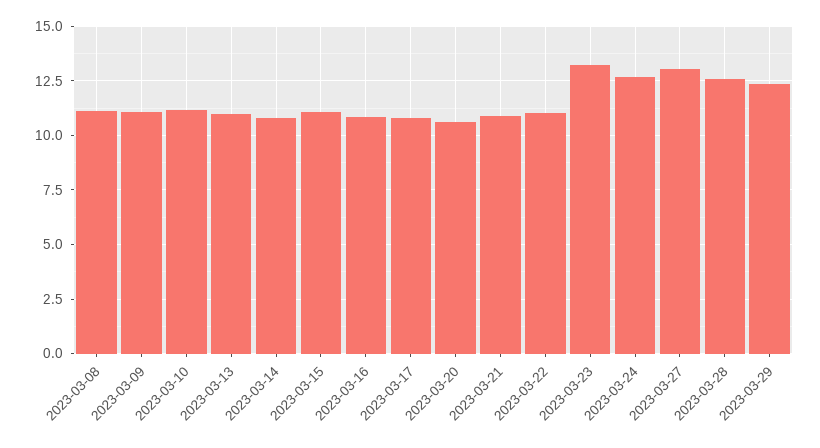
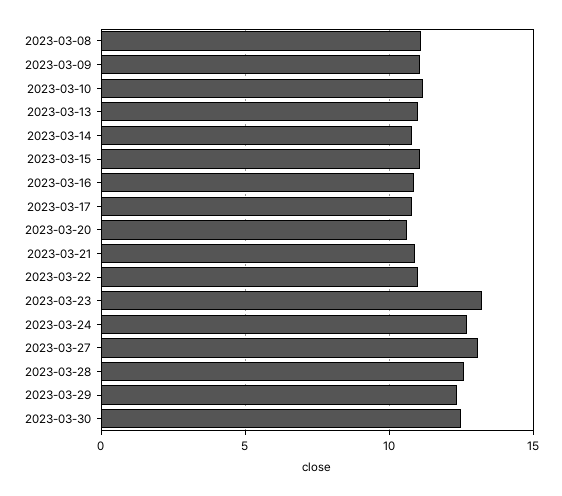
2023-03-30: none -> 12.5

